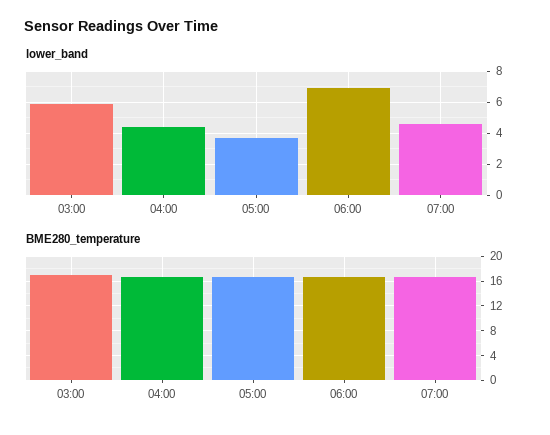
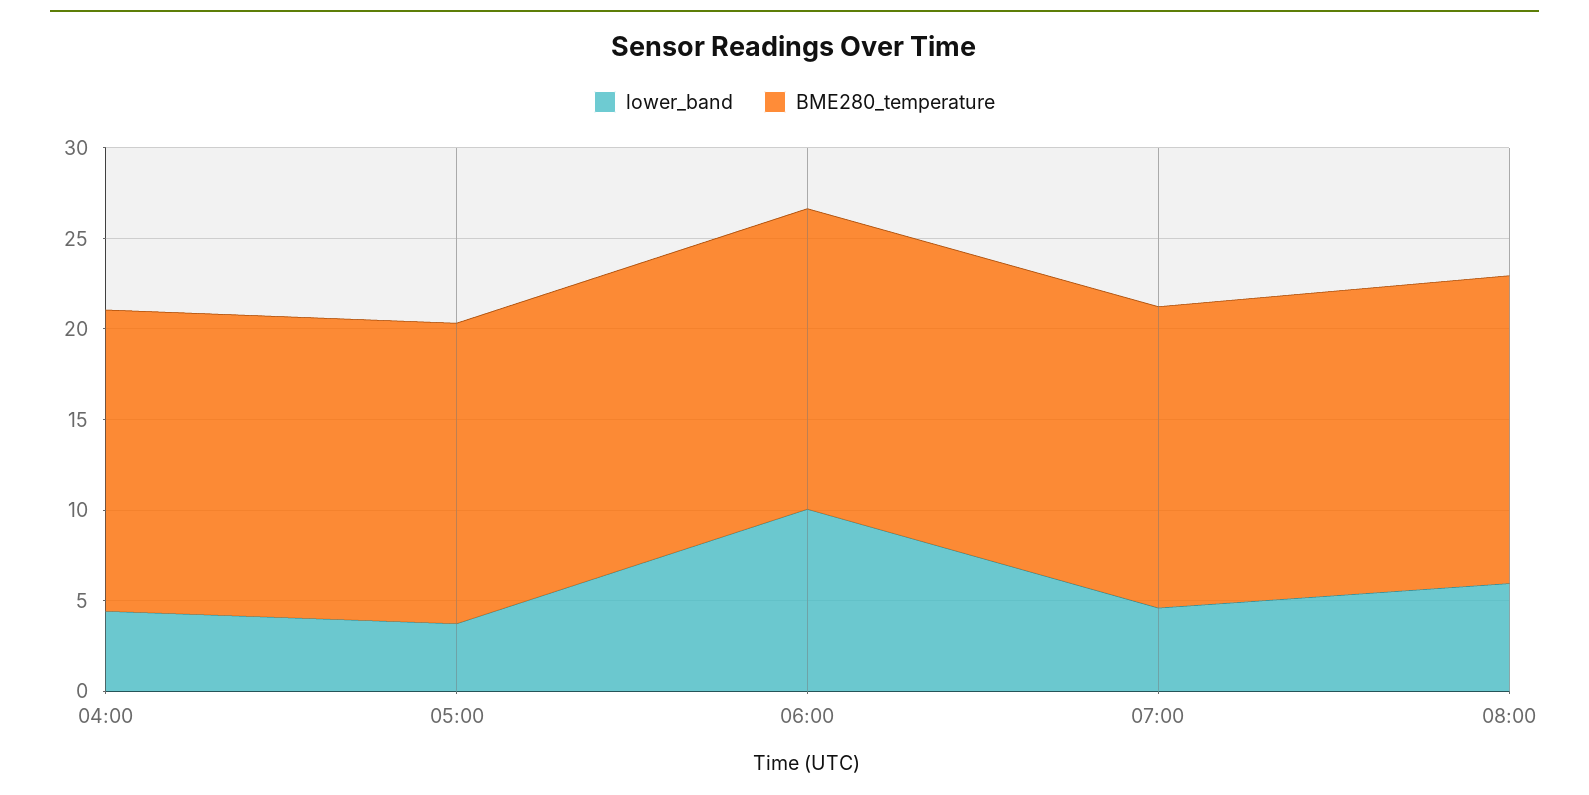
lower_band, 03:00: 6 -> none
lower_band, 06:00: 7 -> 10
BME280_temperature, 03:00: 17 -> none
lower_band, 08:00: none -> 6
BME280_temperature, 08:00: none -> 17

